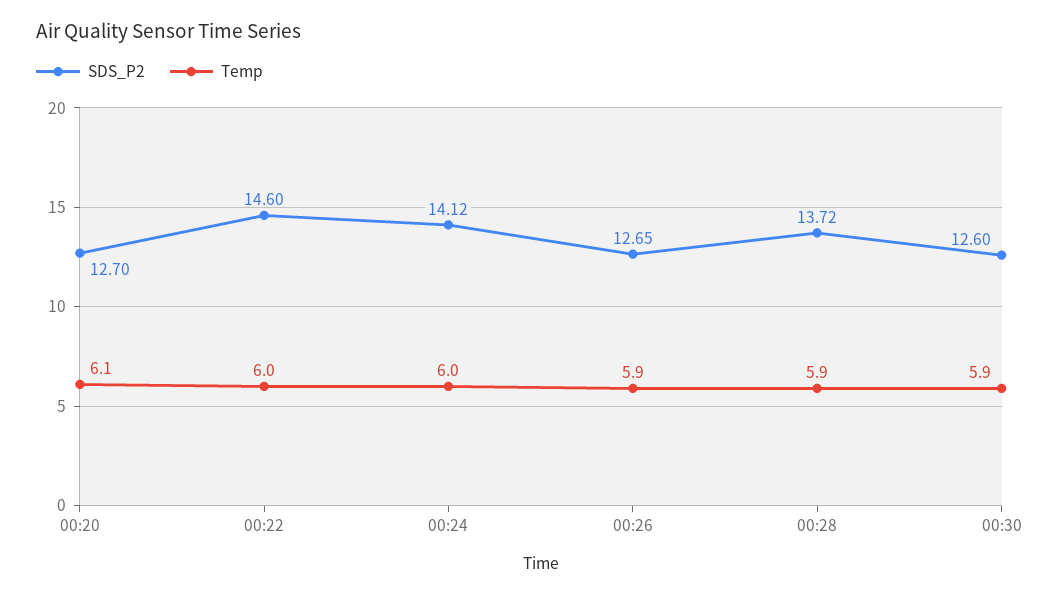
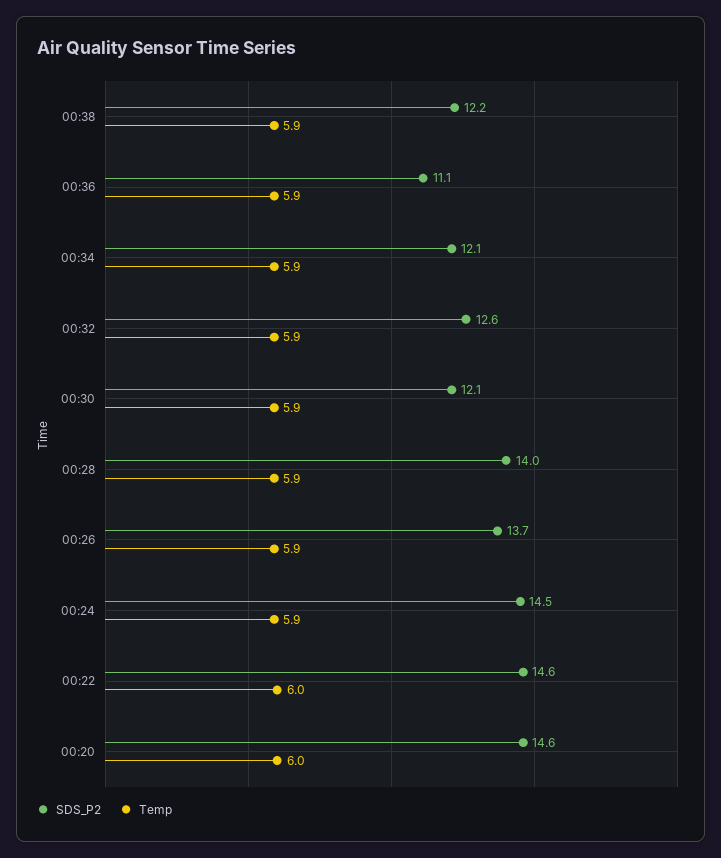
SDS_P2, 00:20: 12.7 -> 14.6
Temp, 00:20: 6.1 -> 6
SDS_P2, 00:24: 14.12 -> 14.5
Temp, 00:24: 6 -> 5.9
SDS_P2, 00:26: 12.65 -> 13.7
SDS_P2, 00:28: 13.72 -> 14
SDS_P2, 00:30: 12.6 -> 12.1
SDS_P2, 00:38: none -> 12.2
Temp, 00:38: none -> 5.9
SDS_P2, 00:36: none -> 11.1
Temp, 00:36: none -> 5.9
SDS_P2, 00:34: none -> 12.1
Temp, 00:34: none -> 5.9
SDS_P2, 00:32: none -> 12.6
Temp, 00:32: none -> 5.9

